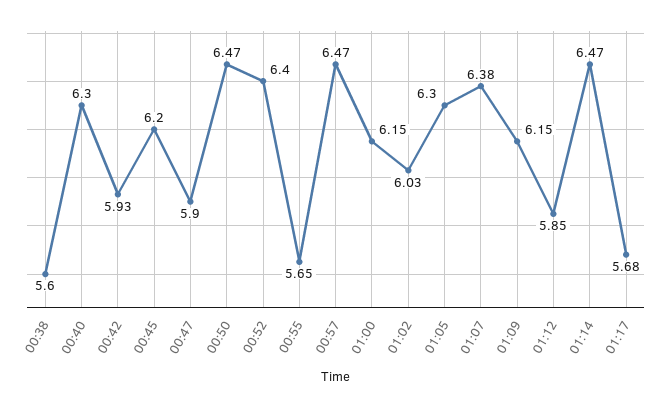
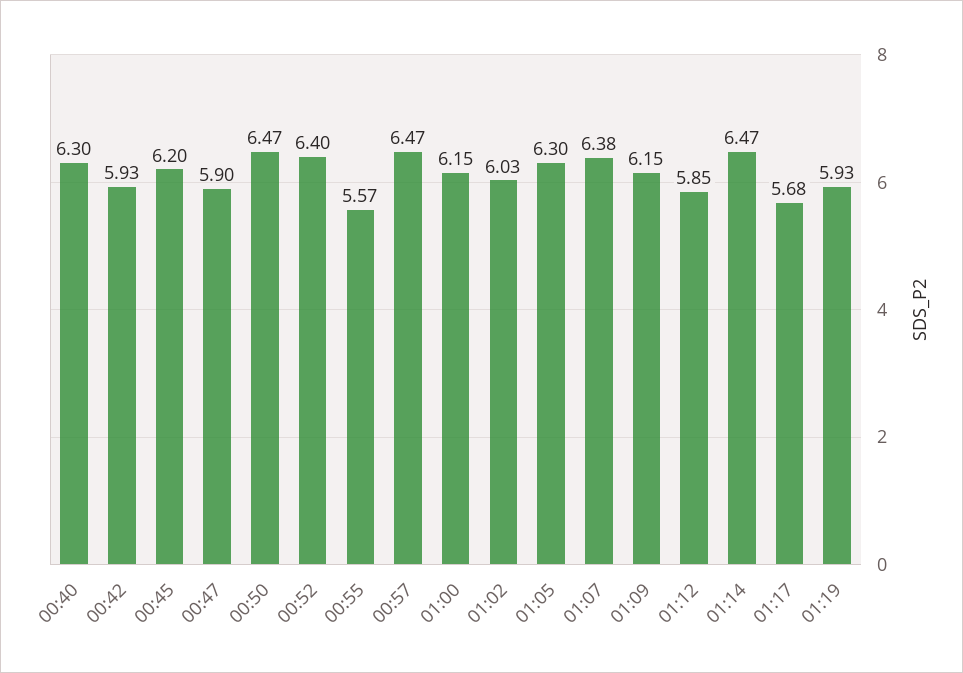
00:38: 5.6 -> none
00:55: 5.65 -> 5.57
01:19: none -> 5.93

